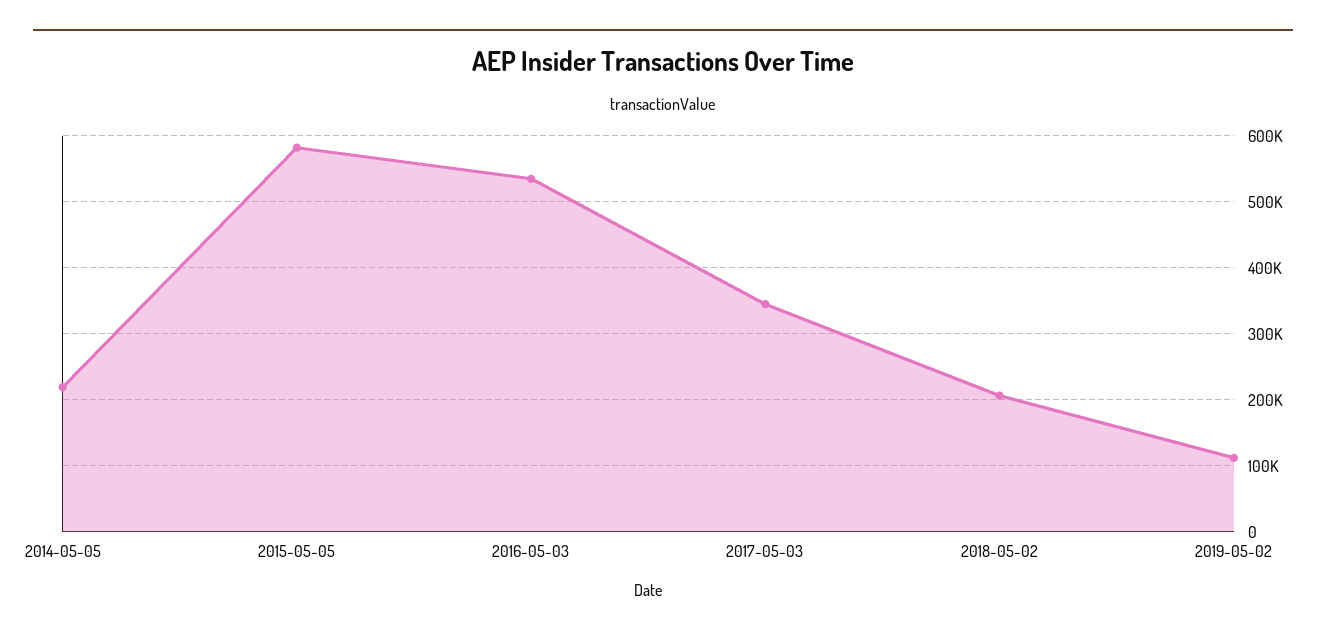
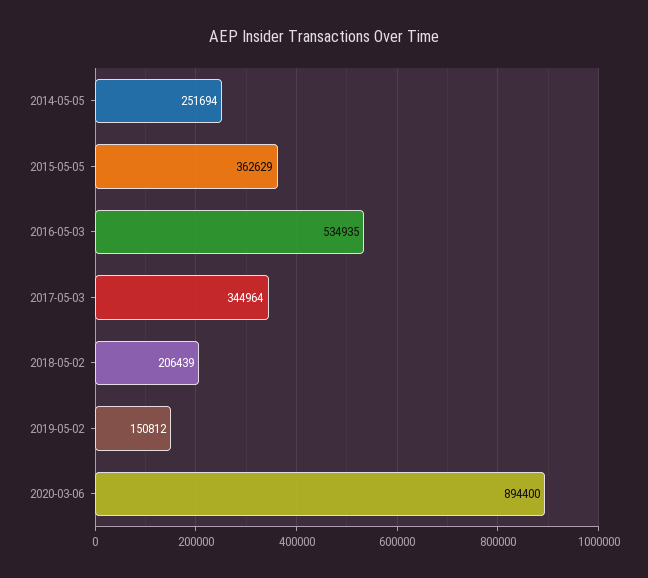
2014-05-05: 220000 -> 251694
2015-05-05: 580000 -> 362629
2019-05-02: 110000 -> 150812
2020-03-06: none -> 894400

